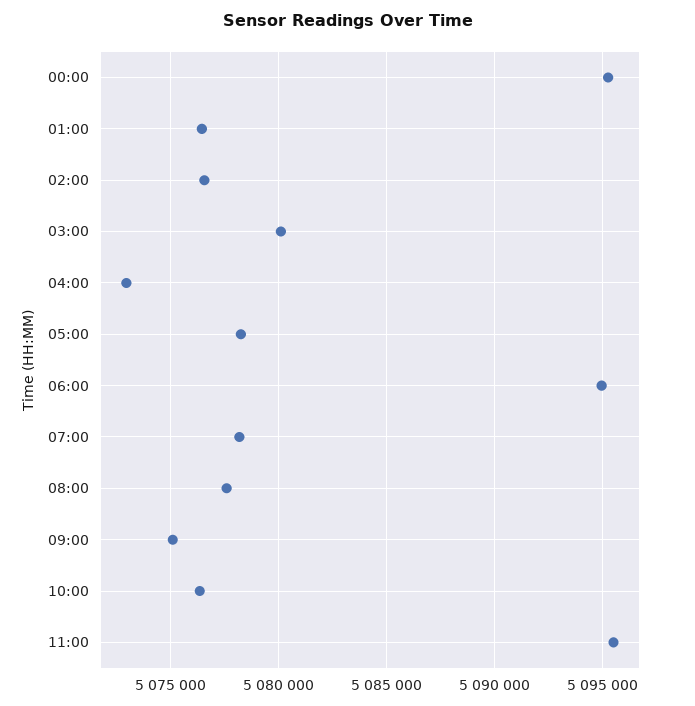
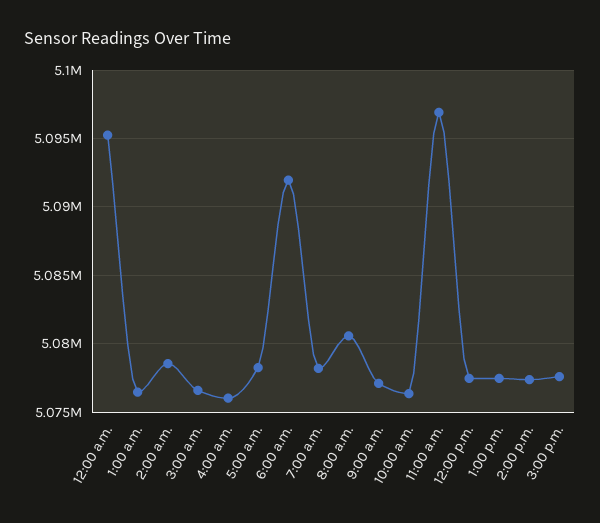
02:00: 5076500 -> 5078500
03:00: 5080000 -> 5076500
04:00: 5073000 -> 5076000
06:00: 5095000 -> 5092000
08:00: 5077500 -> 5080500
09:00: 5075000 -> 5077000
11:00: 5095500 -> 5097000
12:00 p.m.: none -> 5077500
1:00 p.m.: none -> 5077500
2:00 p.m.: none -> 5077500
3:00 p.m.: none -> 5077500

